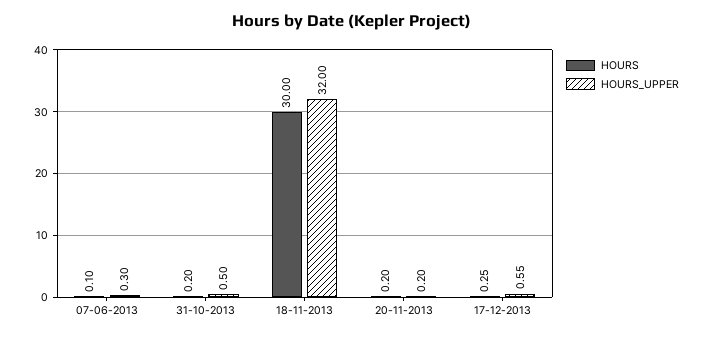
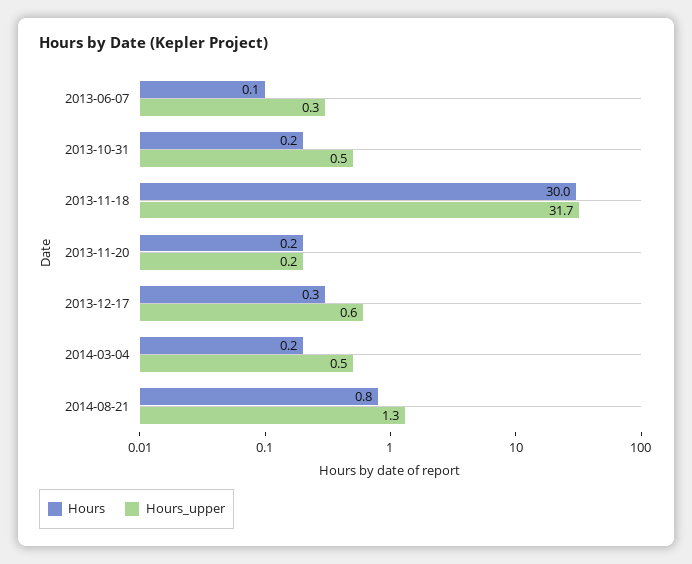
HOURS_UPPER, 18-11-2013: 32 -> 31.7
HOURS, 2014-03-04: none -> 0.2
HOURS_UPPER, 2014-03-04: none -> 0.5
HOURS, 2014-08-21: none -> 0.8
HOURS_UPPER, 2014-08-21: none -> 1.3

